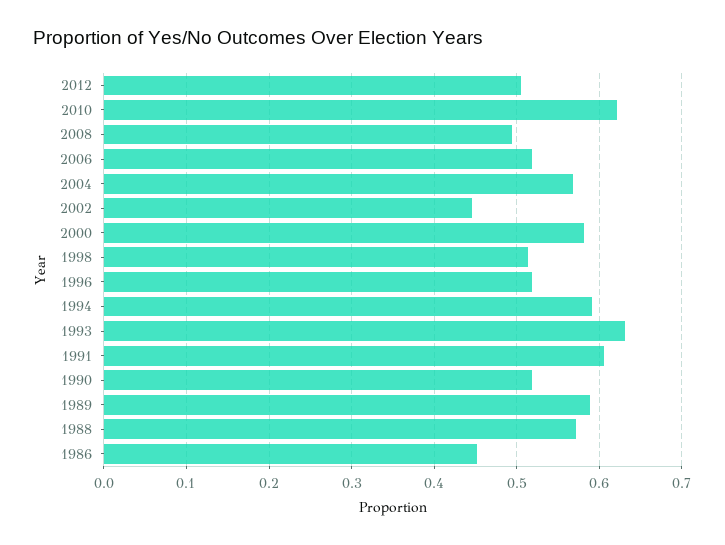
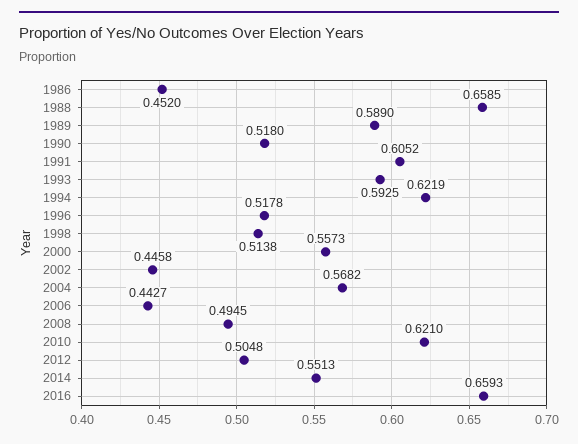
2006: 0.52 -> 0.4427
2000: 0.58 -> 0.5573
1994: 0.59 -> 0.6219
1993: 0.63 -> 0.5925
1988: 0.57 -> 0.6585
2014: none -> 0.5513
2016: none -> 0.6593

